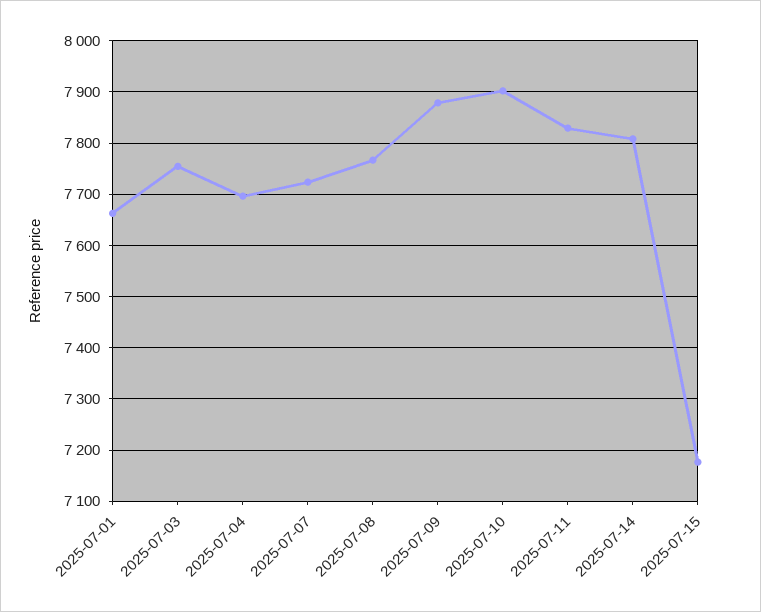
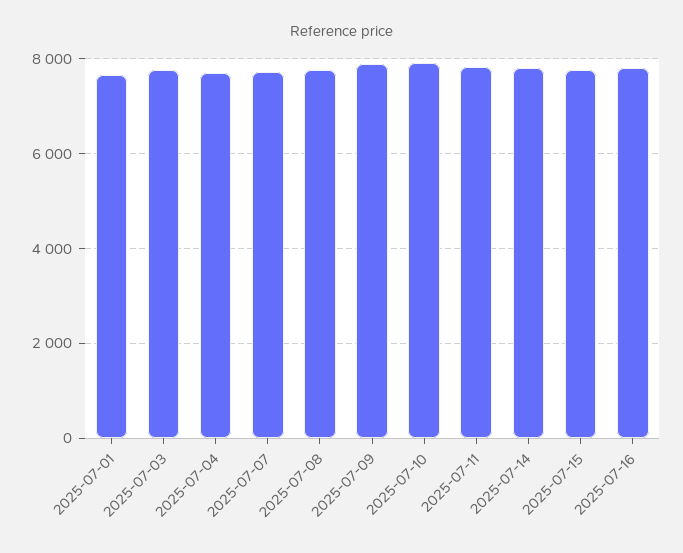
2025-07-15: 7180 -> 7800
2025-07-16: none -> 7800

